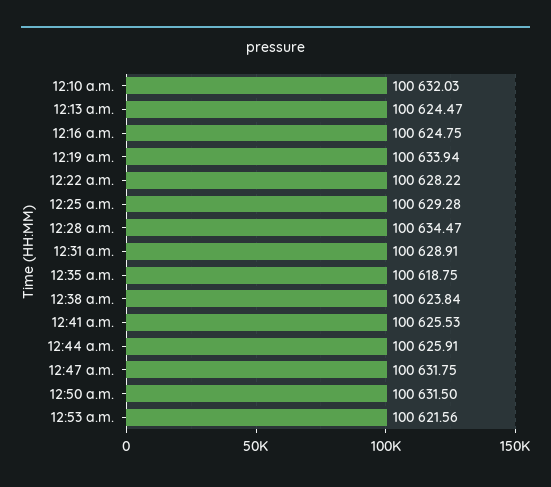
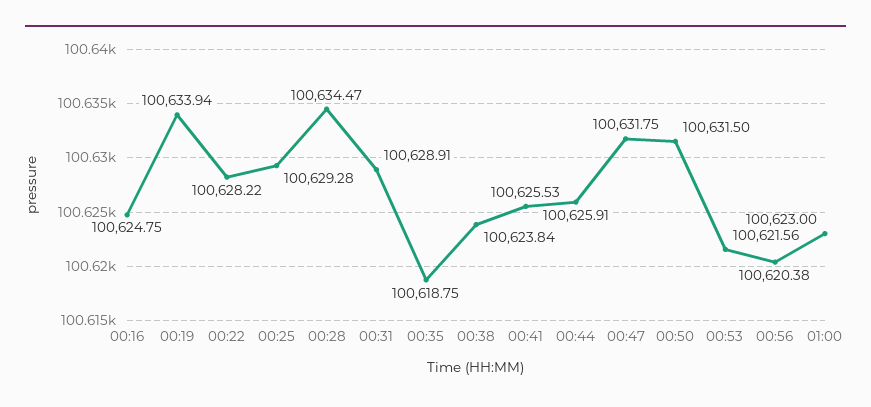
12:10 a.m.: 100632.03 -> none
12:13 a.m.: 100624.47 -> none
00:56: none -> 100620.38
01:00: none -> 100623

